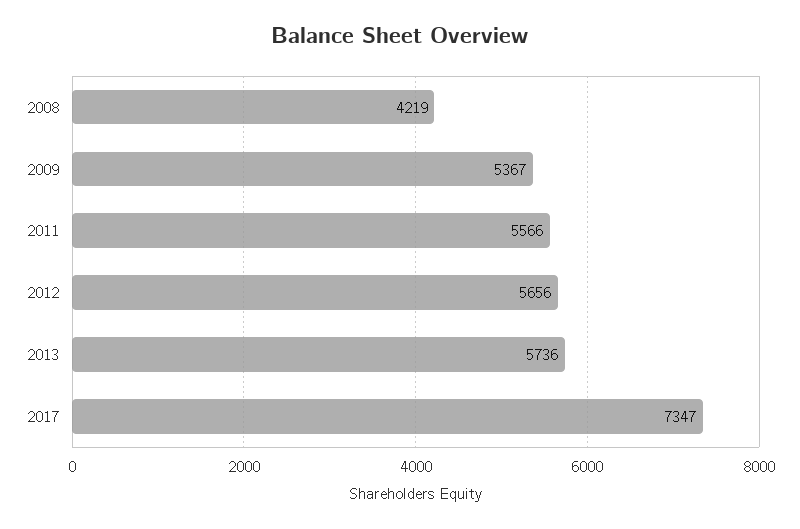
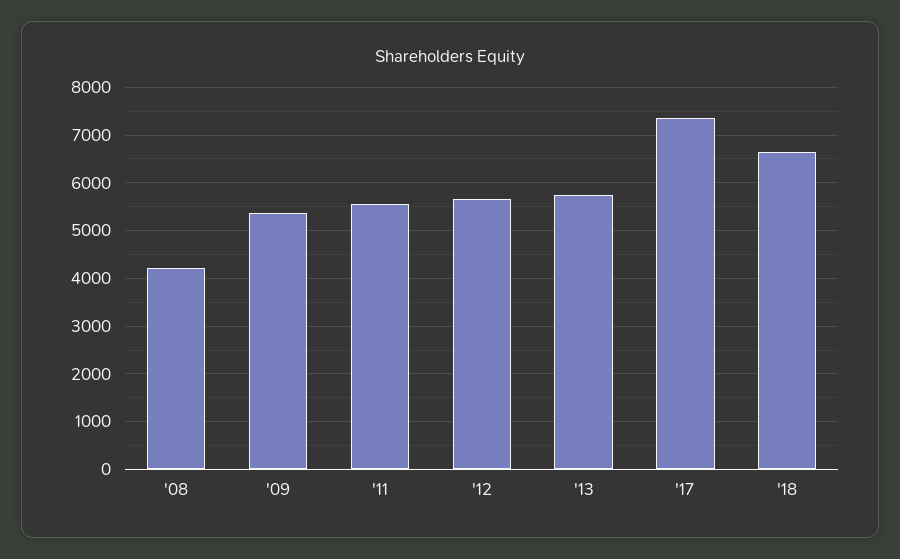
'18: none -> 6600

